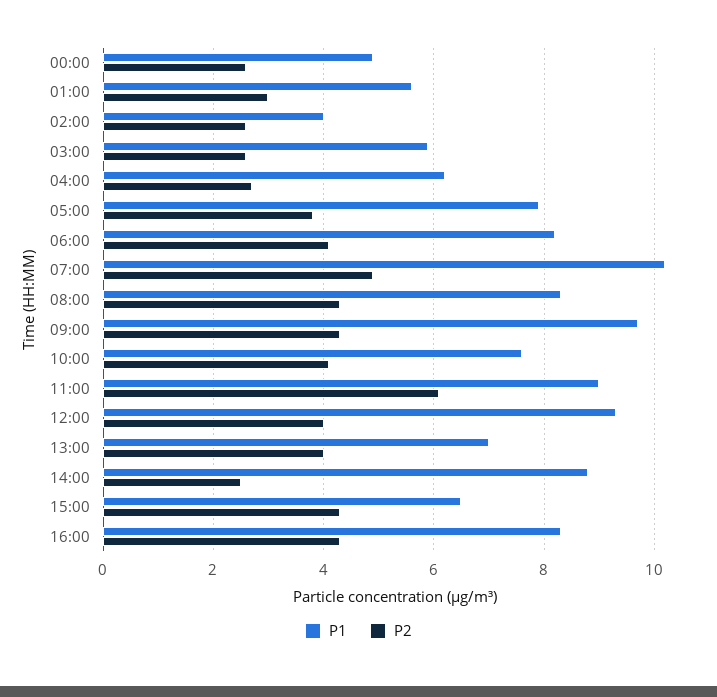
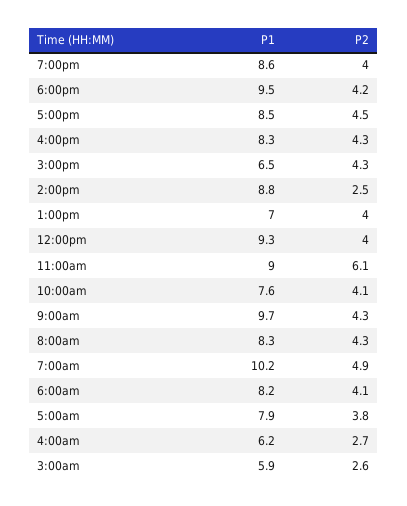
P1, 00:00: 5 -> none
P2, 00:00: 2.5 -> none
P1, 01:00: 5.5 -> none
P2, 01:00: 3 -> none
P1, 02:00: 4 -> none
P2, 02:00: 2.5 -> none
P1, 7:00pm: none -> 8.6
P2, 7:00pm: none -> 4
P1, 6:00pm: none -> 9.5
P2, 6:00pm: none -> 4.2
P1, 5:00pm: none -> 8.5
P2, 5:00pm: none -> 4.5

